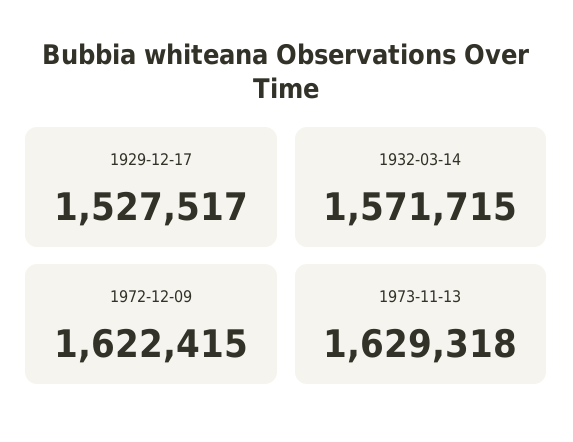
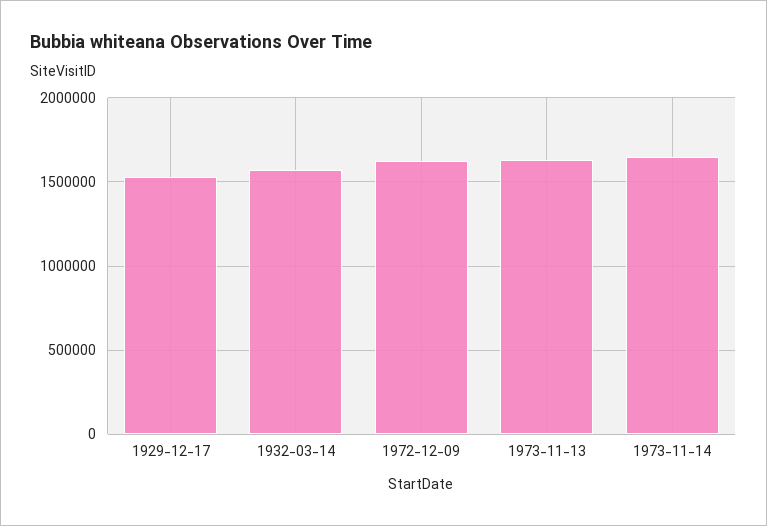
1973-11-14: none -> 1650000

